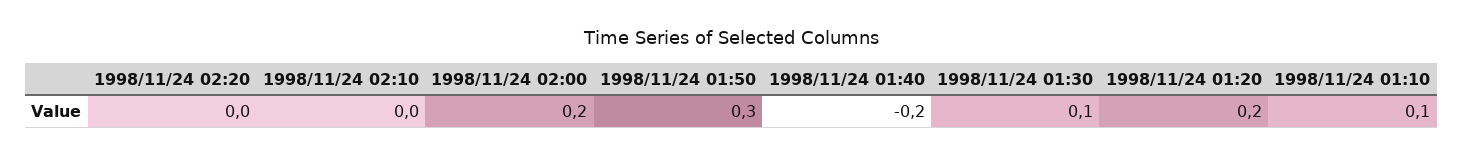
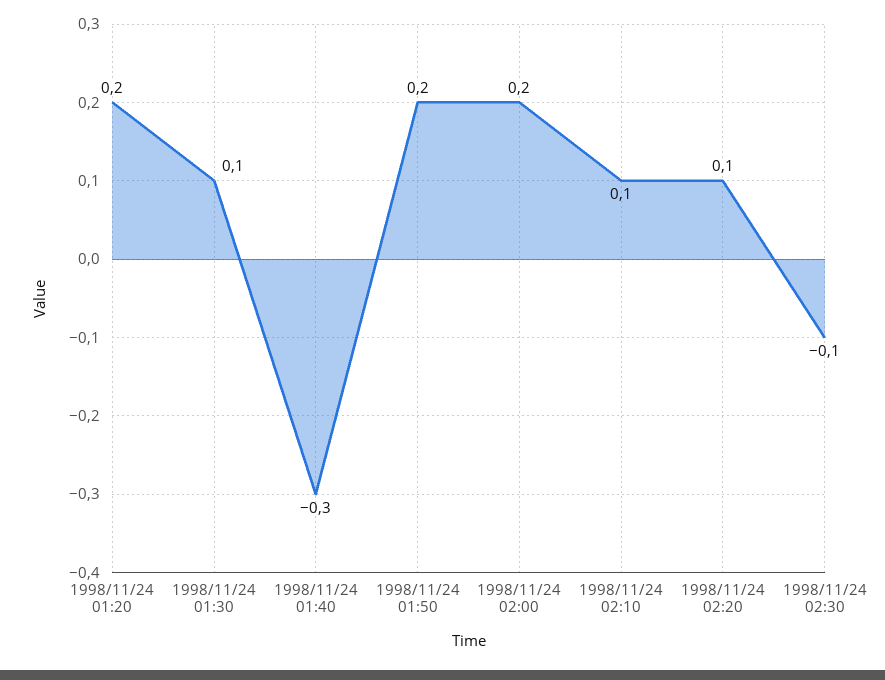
1998/11/24 02:20: 0 -> 0.1
1998/11/24 02:10: 0 -> 0.1
1998/11/24 01:50: 0.3 -> 0.2
1998/11/24 01:40: -0.2 -> -0.3
1998/11/24 01:10: 0.1 -> none
1998/11/24 02:30: none -> -0.1

